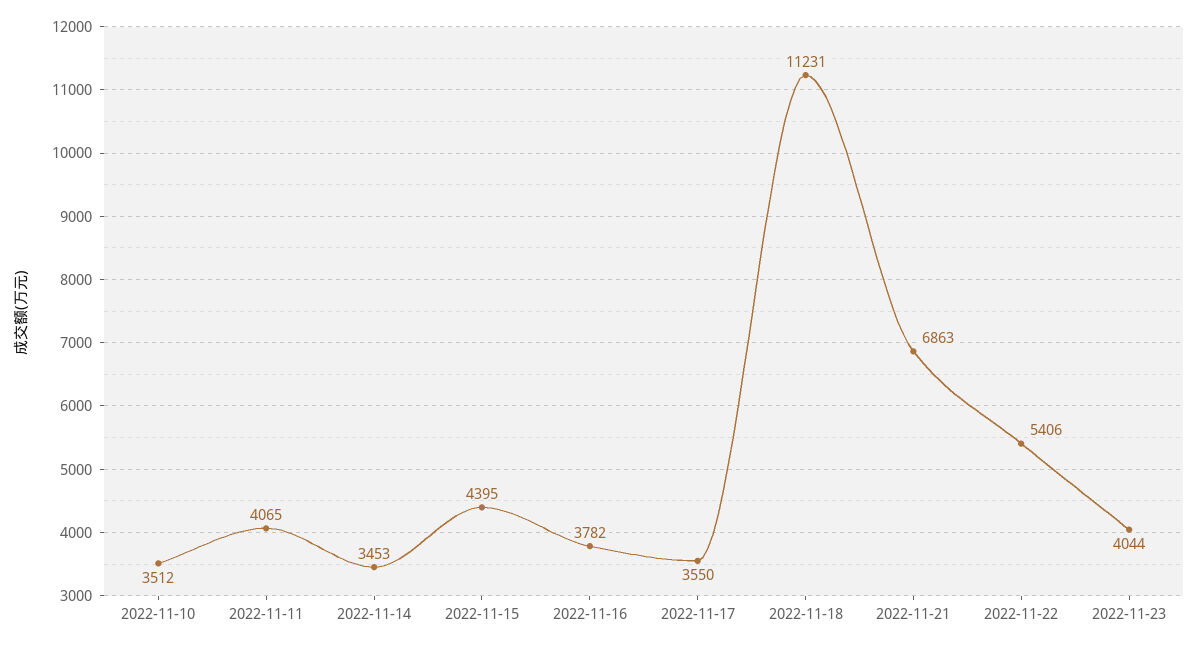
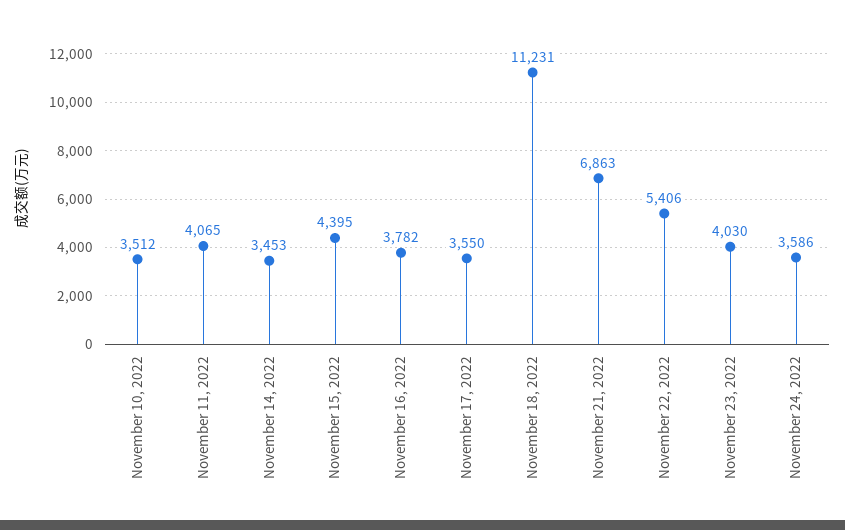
2022-11-23: 4044 -> 4030
November 24, 2022: none -> 3586

